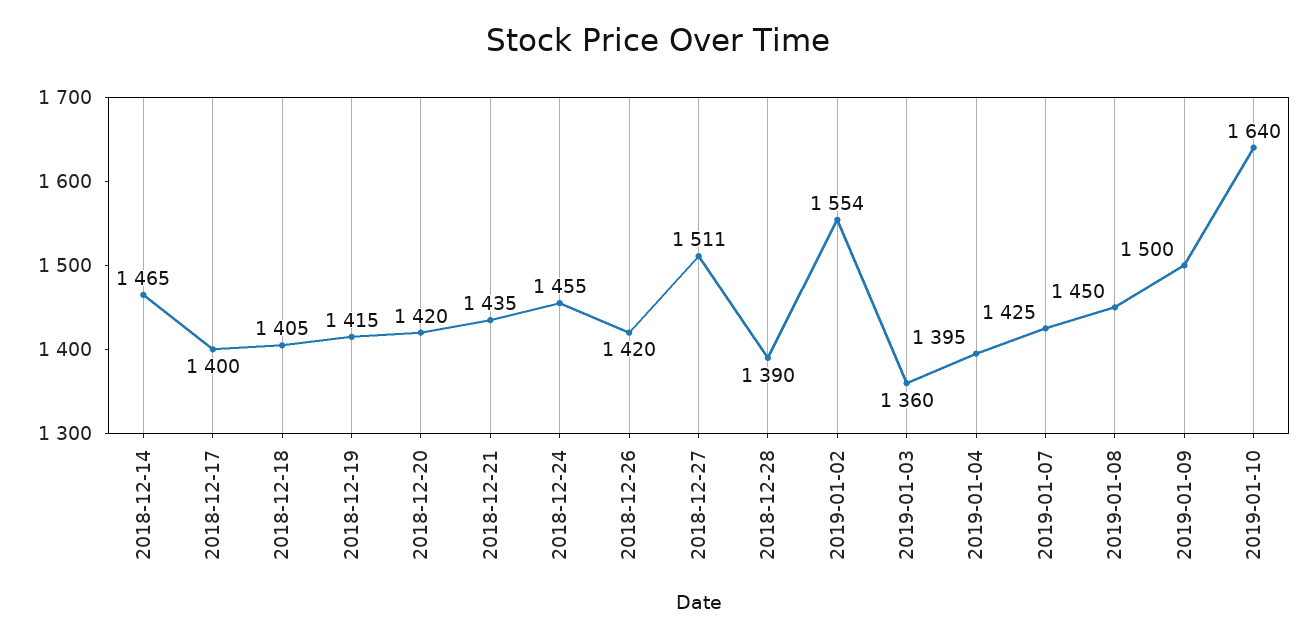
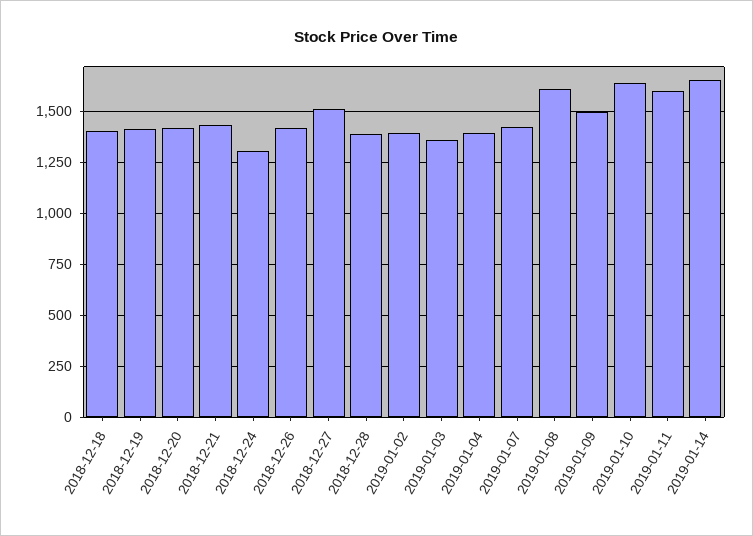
2018-12-14: 1465 -> none
2018-12-17: 1400 -> none
2018-12-24: 1455 -> 1300
2019-01-02: 1554 -> 1400
2019-01-08: 1450 -> 1600
2019-01-11: none -> 1600
2019-01-14: none -> 1650

